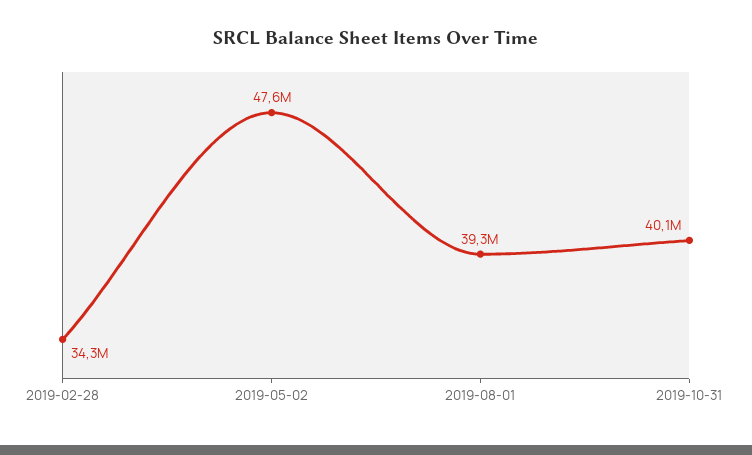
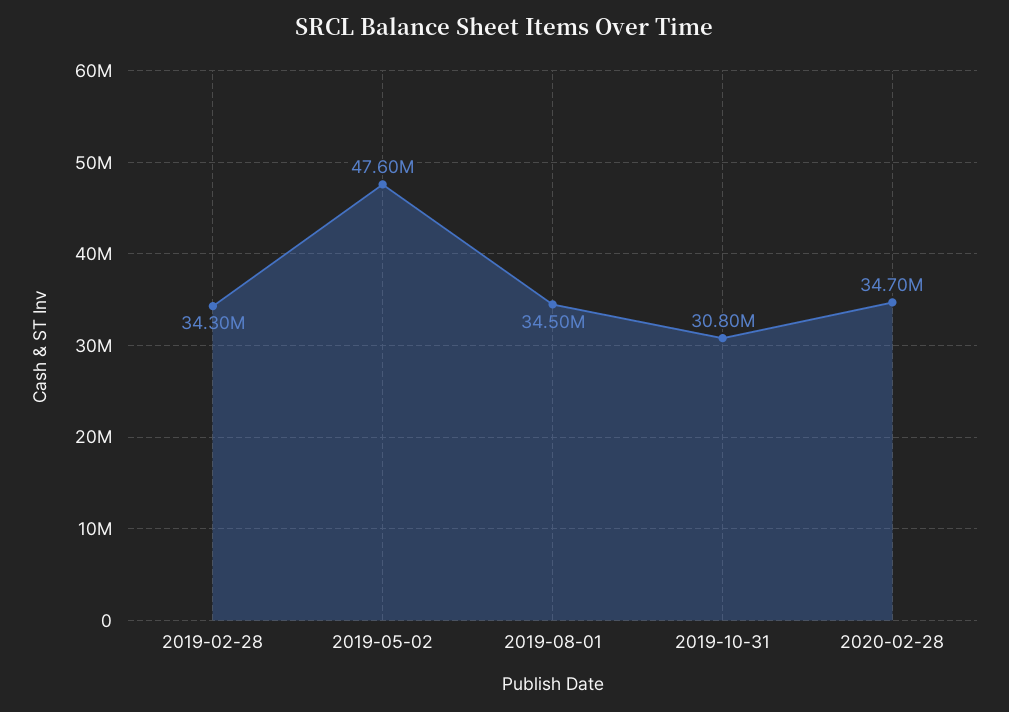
2019-08-01: 39300000 -> 34500000
2019-10-31: 40100000 -> 30800000
2020-02-28: none -> 34700000

